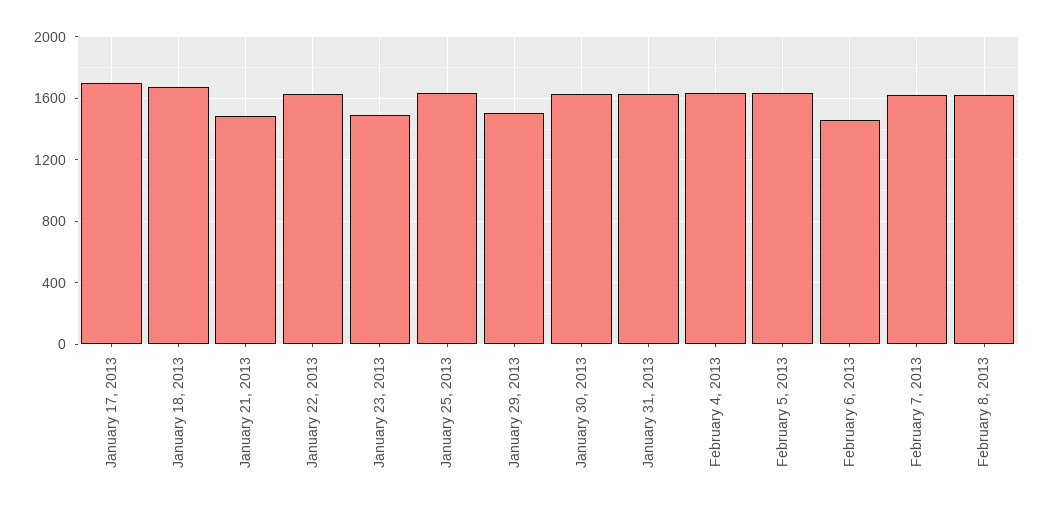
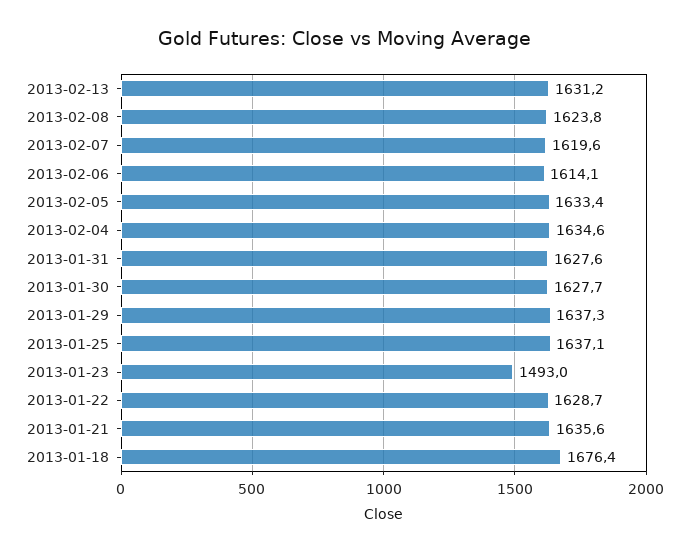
January 17, 2013: 1700 -> none
January 21, 2013: 1500 -> 1635.6
January 29, 2013: 1500 -> 1637.3
February 6, 2013: 1450 -> 1614.1
2013-02-13: none -> 1631.2

